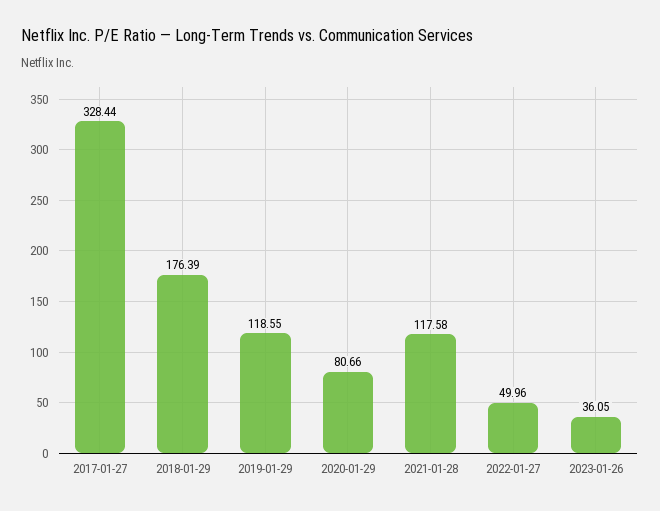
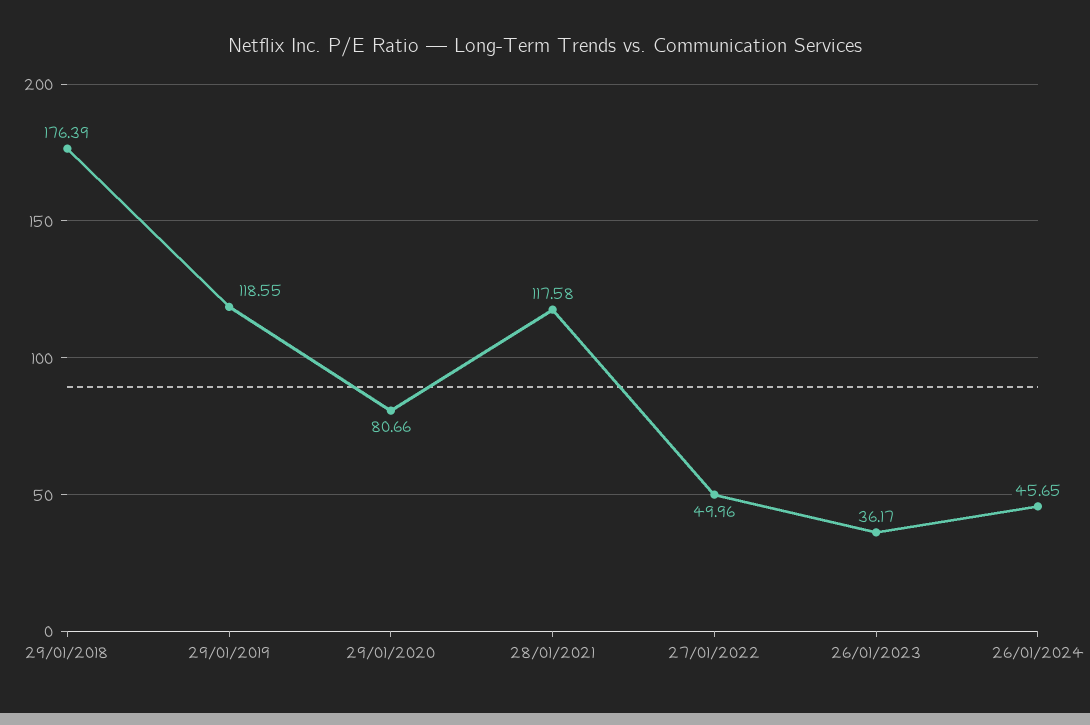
2017-01-27: 328.44 -> none
2023-01-26: 36.05 -> 36.17
26/01/2024: none -> 45.65

